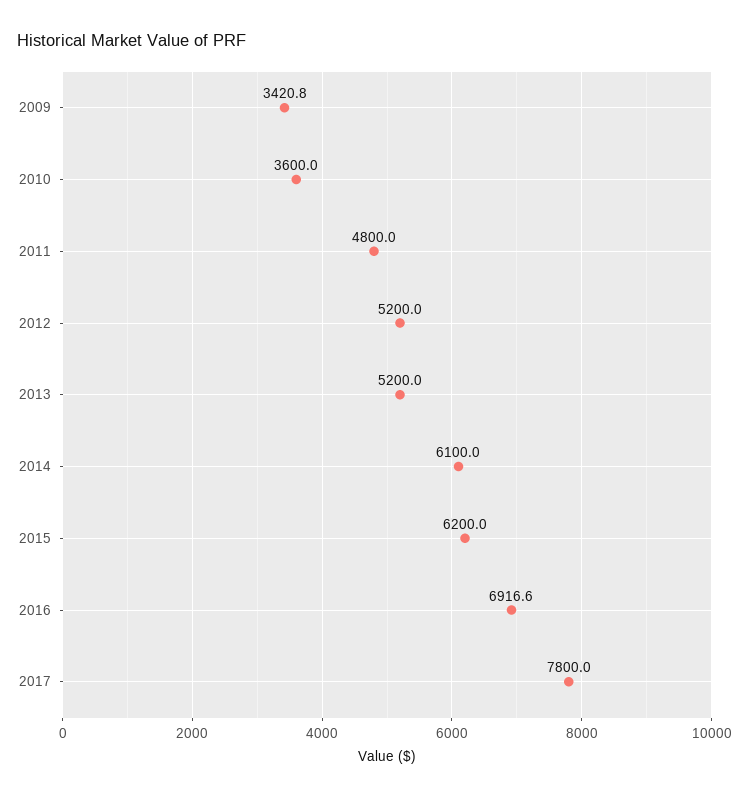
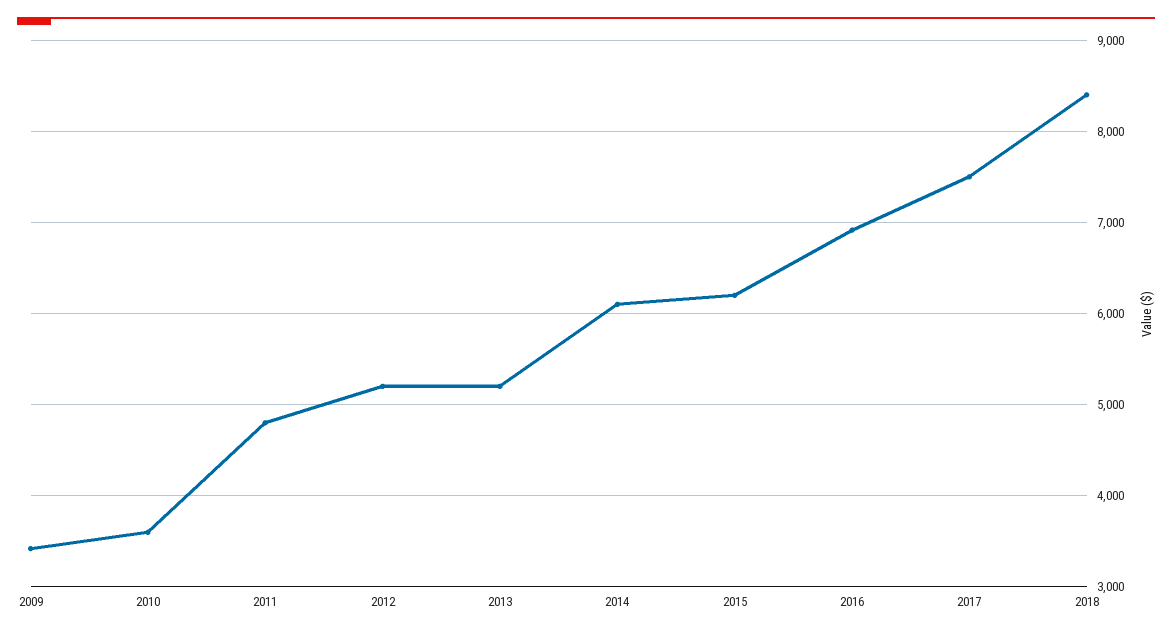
2017: 7800 -> 7500
2018: none -> 8400

